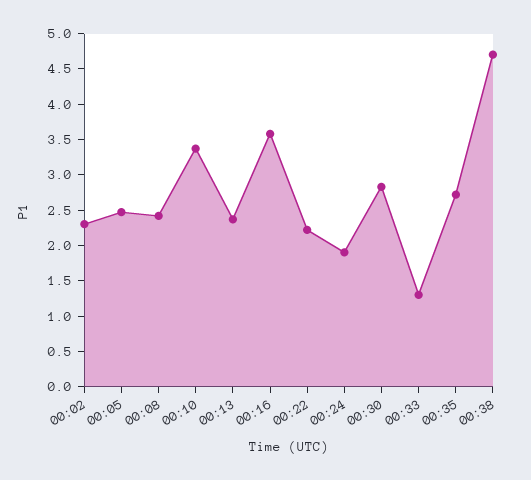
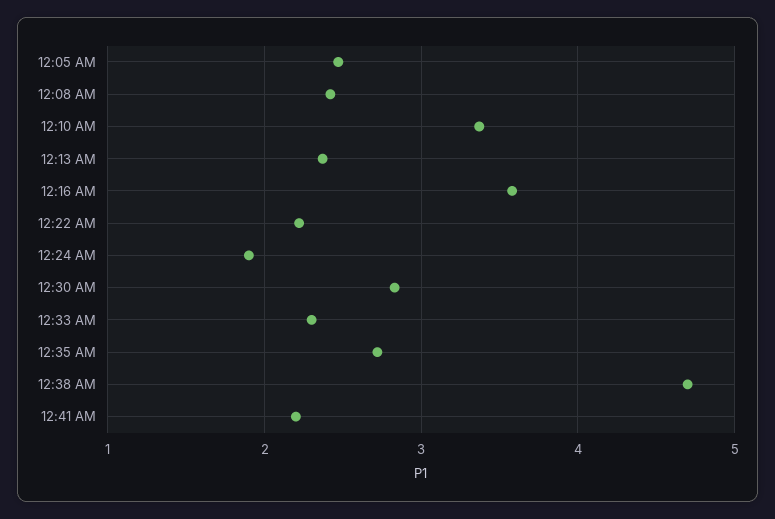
00:02: 2.25 -> none
00:33: 1.25 -> 2.3
12:41 AM: none -> 2.2

